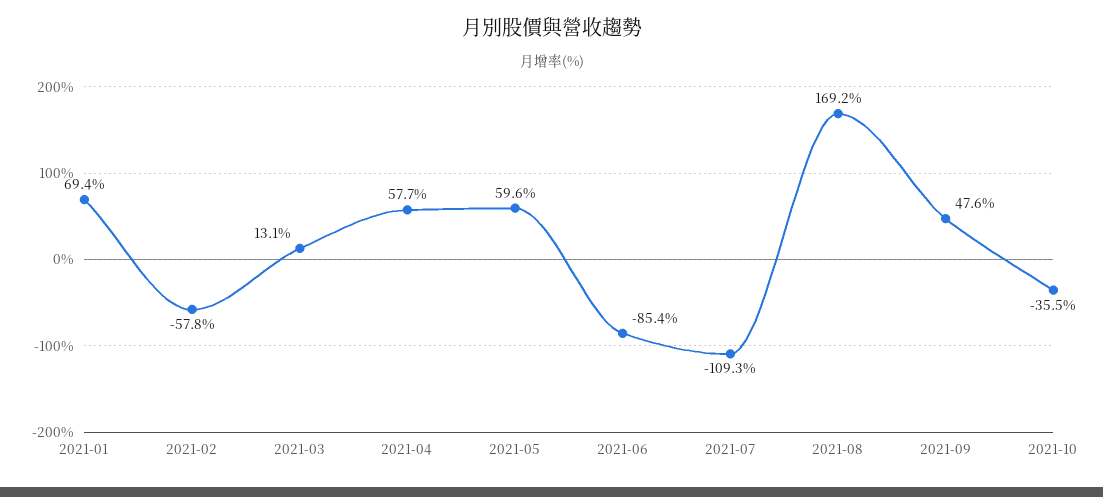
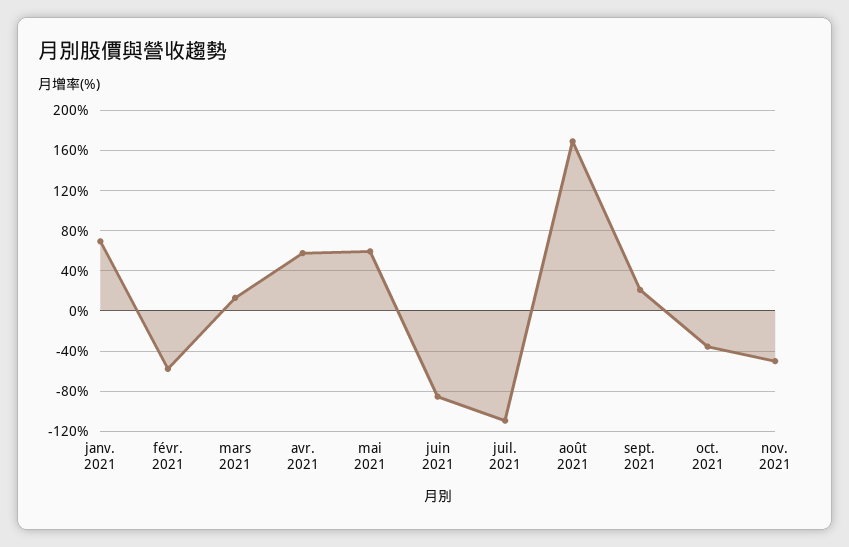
2021-09: 47.6 -> 20
nov. 2021: none -> -50

